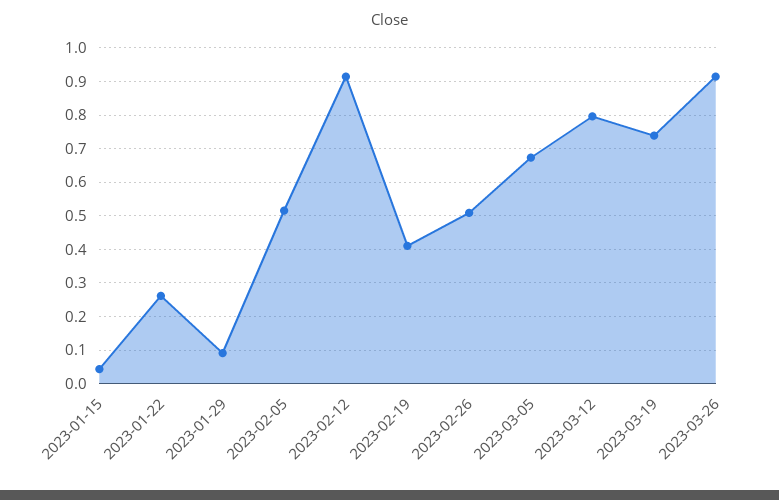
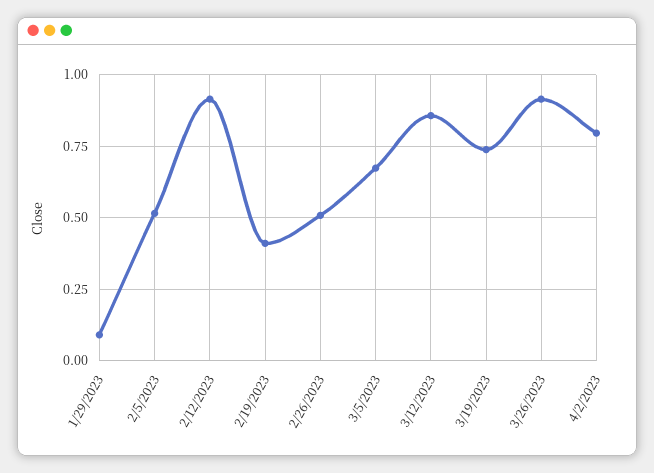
2023-01-15: 0.04 -> none
2023-01-22: 0.26 -> none
2023-03-12: 0.8 -> 0.85
4/2/2023: none -> 0.8

